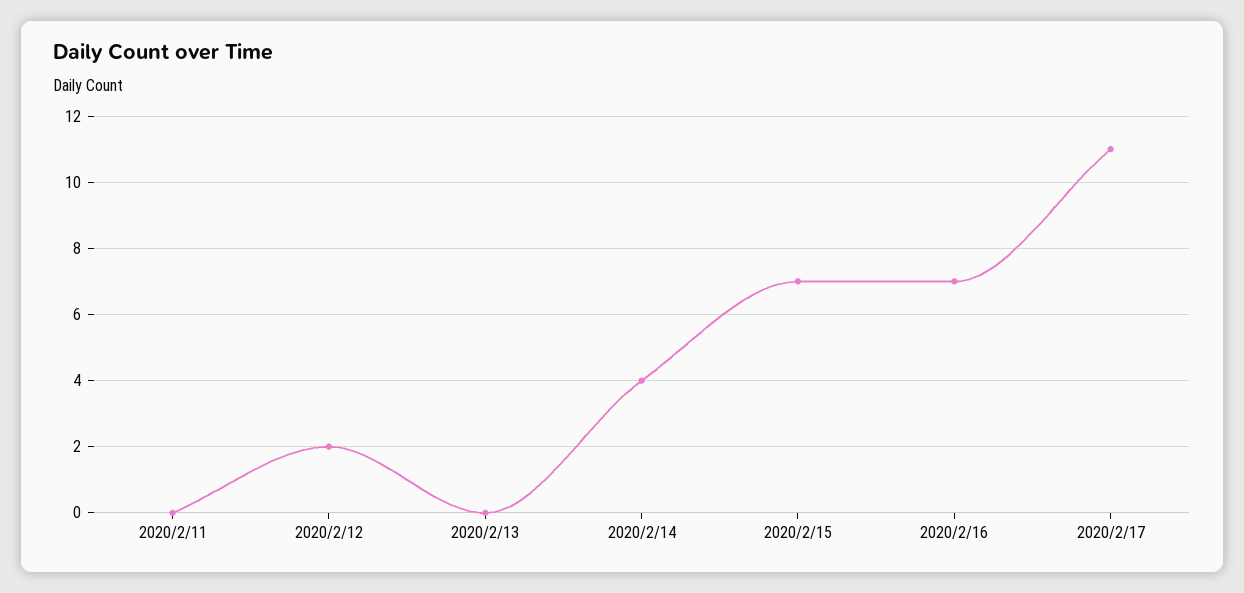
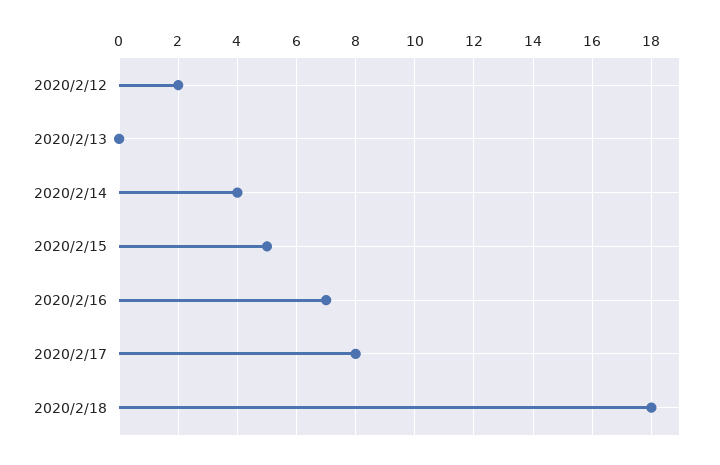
2020/2/11: 0 -> none
2020/2/15: 7 -> 5
2020/2/17: 11 -> 8
2020/2/18: none -> 18

